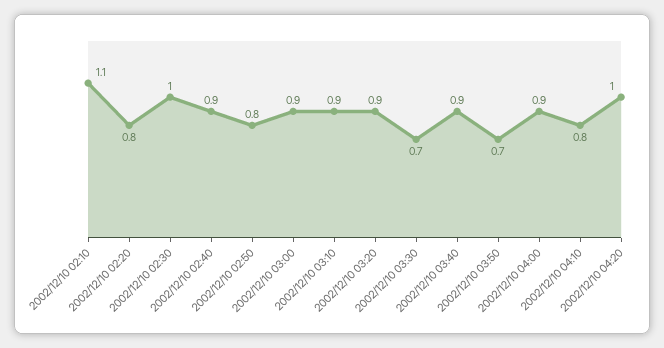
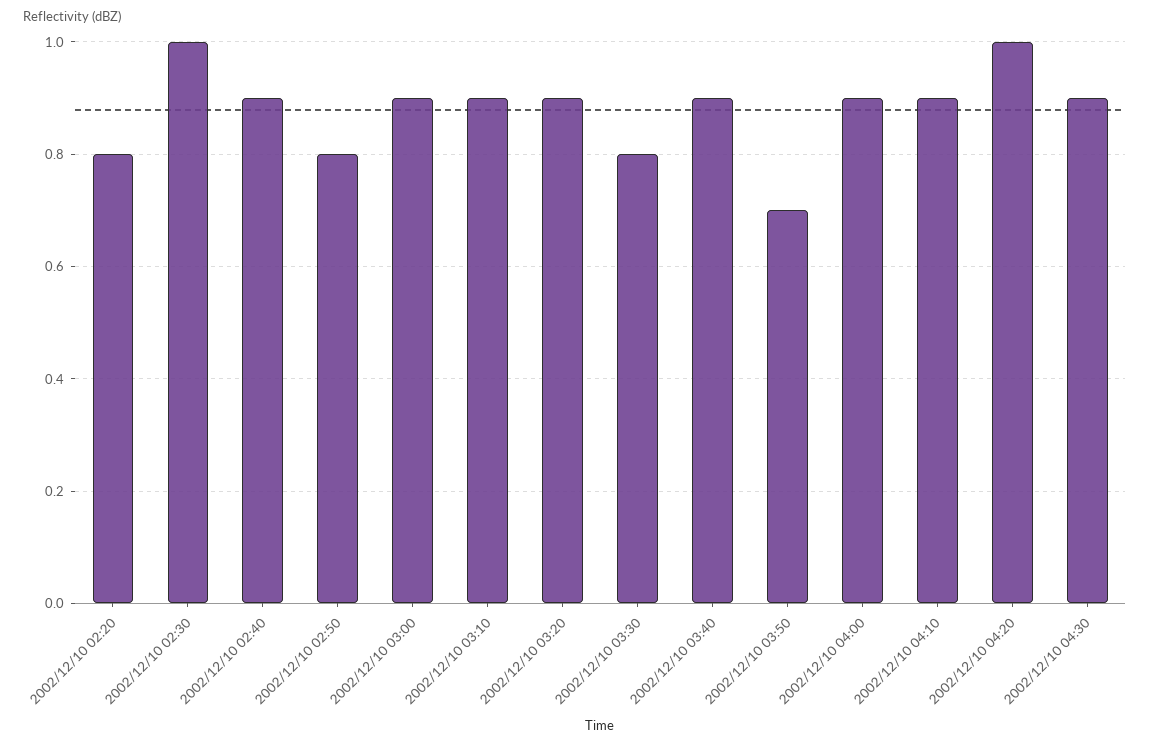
2002/12/10 02:10: 1.1 -> none
2002/12/10 03:30: 0.7 -> 0.8
2002/12/10 04:10: 0.8 -> 0.9
2002/12/10 04:30: none -> 0.9

